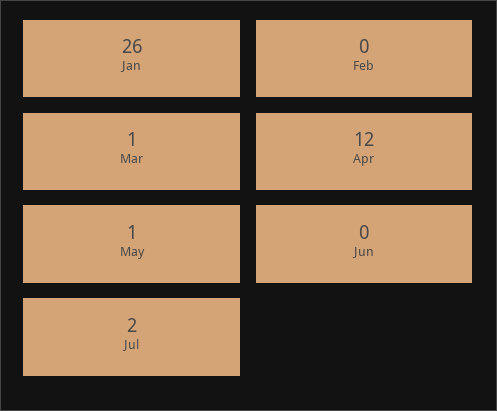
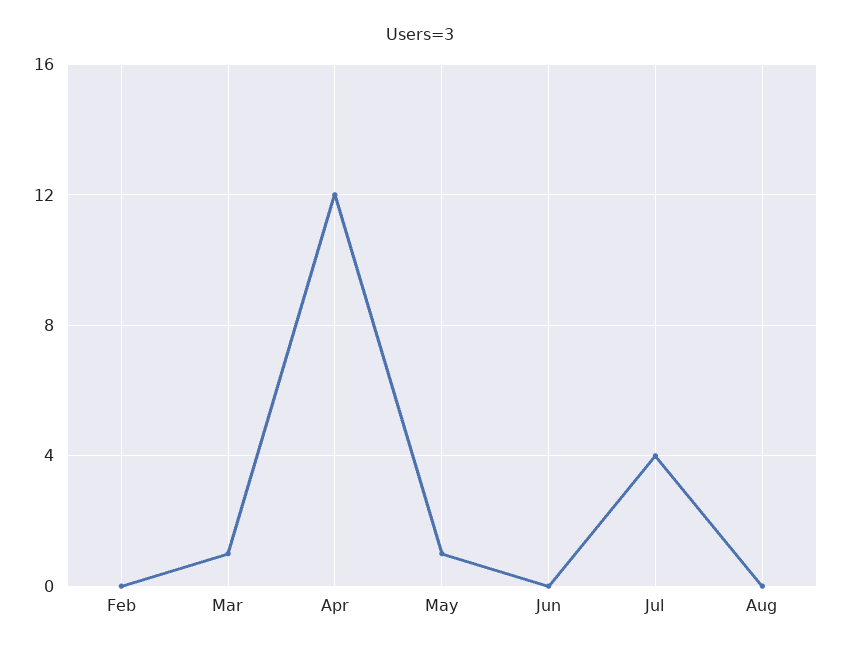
Jan: 26 -> none
Jul: 2 -> 4
Aug: none -> 0

